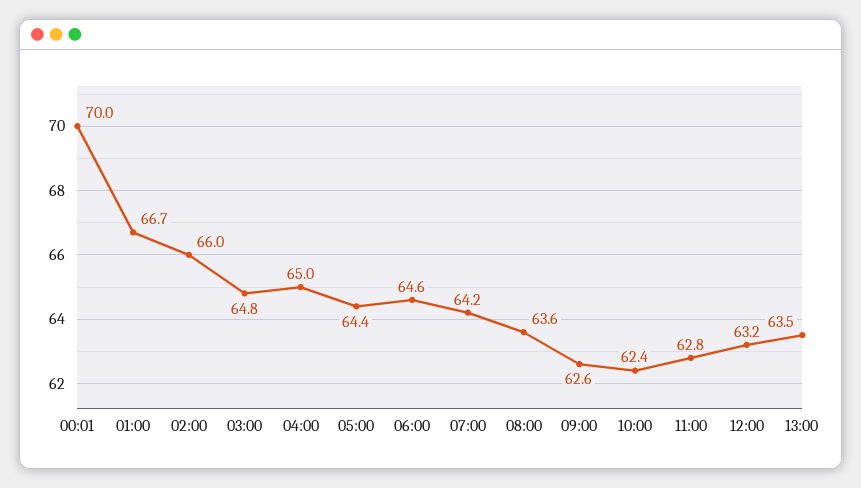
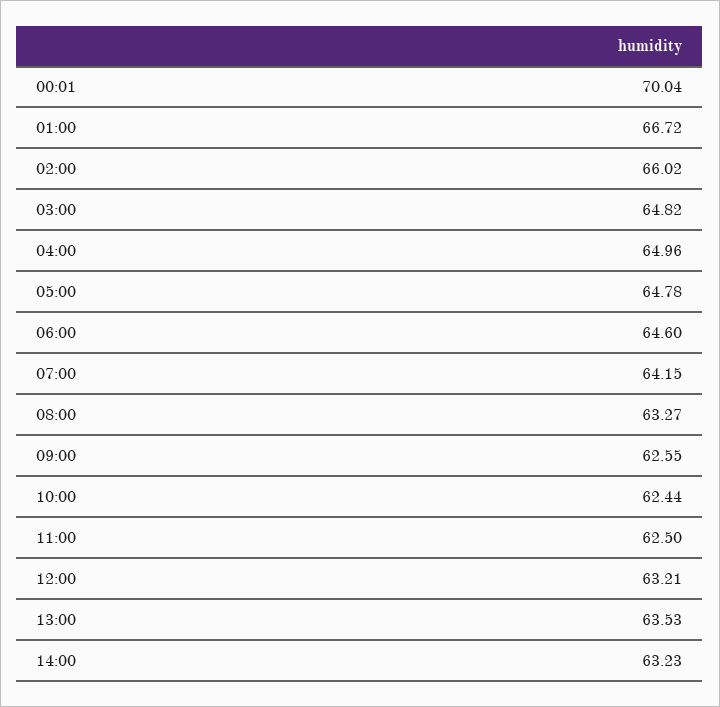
05:00: 64.4 -> 64.78
08:00: 63.6 -> 63.27
11:00: 62.8 -> 62.5
14:00: none -> 63.23

